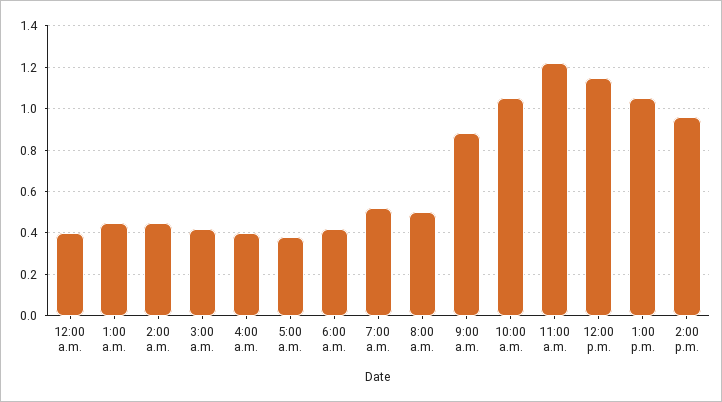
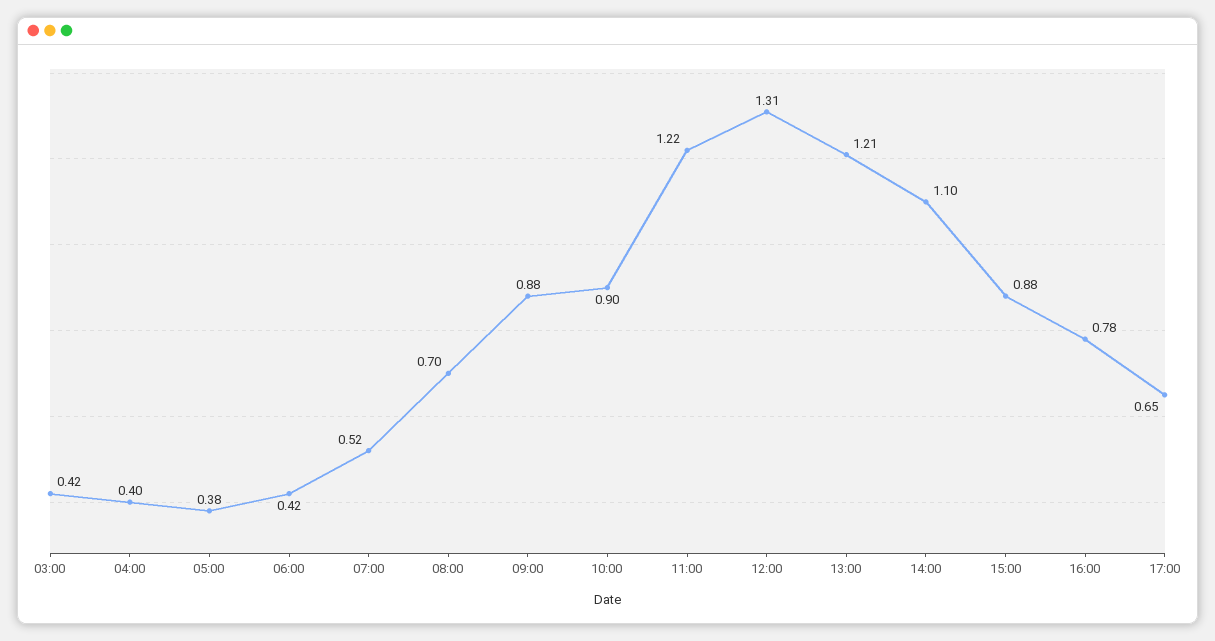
12:00 a.m.: 0.4 -> none
1:00 a.m.: 0.45 -> none
2:00 a.m.: 0.45 -> none
8:00 a.m.: 0.5 -> 0.7
10:00 a.m.: 1.05 -> 0.9
12:00 p.m.: 1.15 -> 1.31
1:00 p.m.: 1.05 -> 1.21
2:00 p.m.: 0.95 -> 1.1
15:00: none -> 0.88
16:00: none -> 0.78
17:00: none -> 0.65

